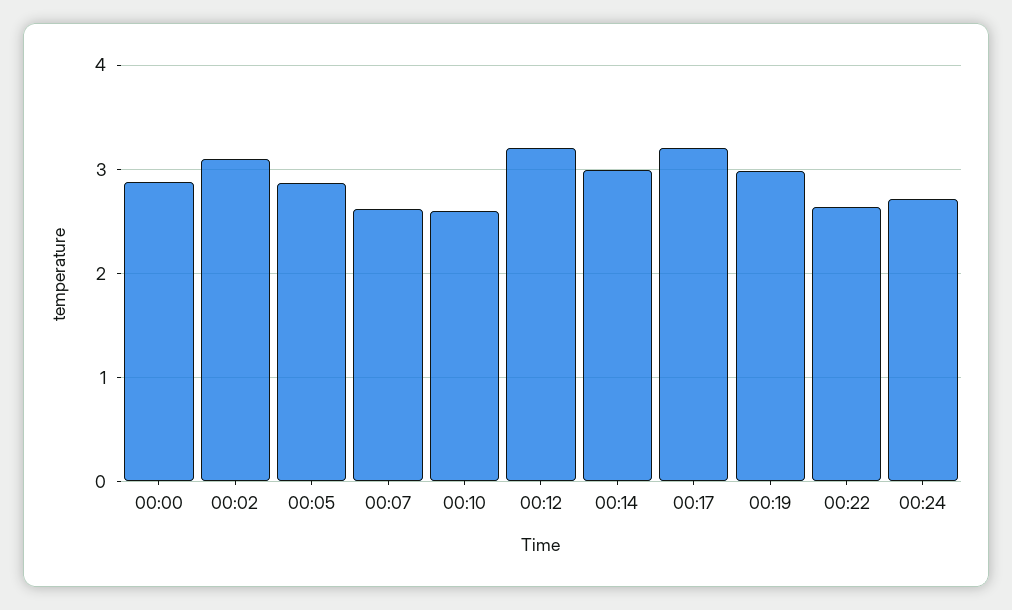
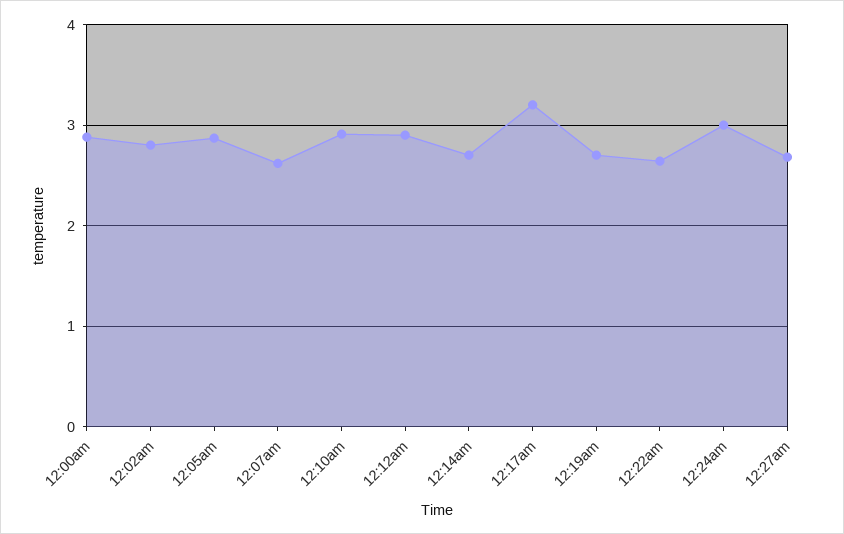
00:02: 3.1 -> 2.8
00:10: 2.6 -> 2.9
00:12: 3.2 -> 2.9
00:14: 3 -> 2.7
00:19: 3 -> 2.7
00:24: 2.7 -> 3
12:27am: none -> 2.7

